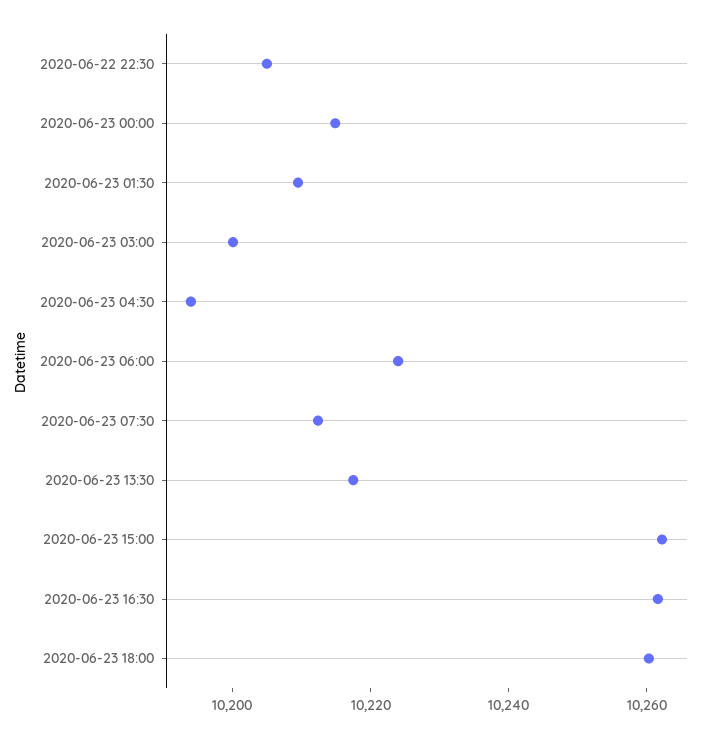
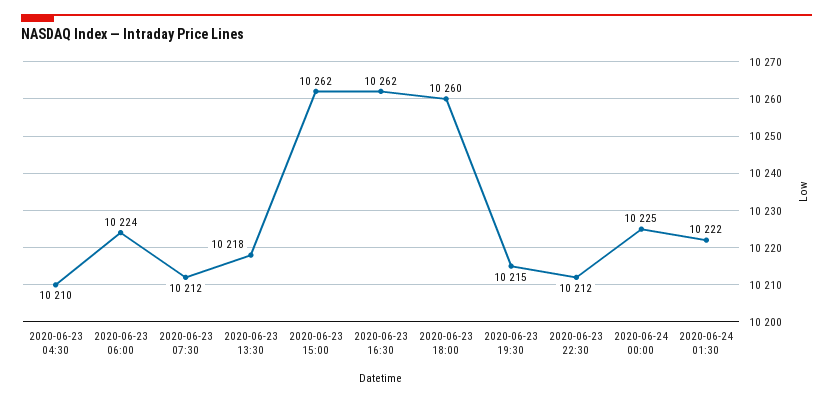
2020-06-22 22:30: 10205 -> none
2020-06-23 00:00: 10215 -> none
2020-06-23 01:30: 10210 -> none
2020-06-23 03:00: 10200 -> none
2020-06-23 04:30: 10195 -> 10210
2020-06-23 19:30: none -> 10215
2020-06-23 22:30: none -> 10212
2020-06-24 00:00: none -> 10225
2020-06-24 01:30: none -> 10222

